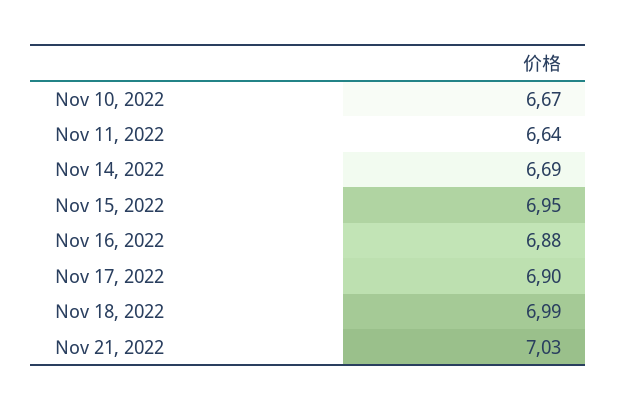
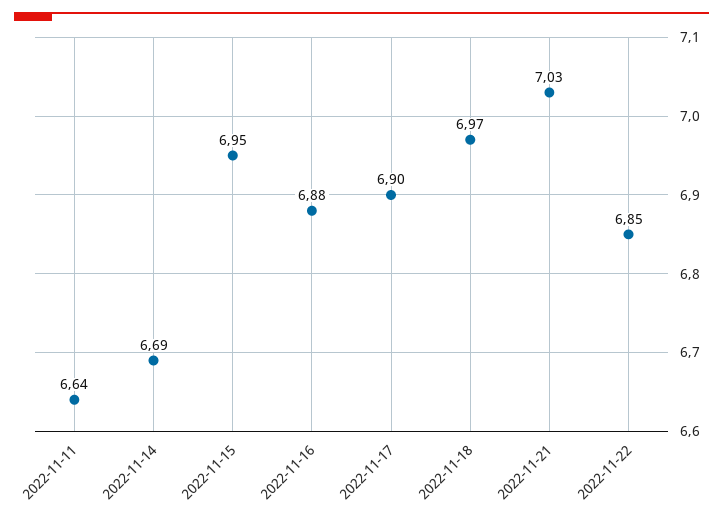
Nov 10, 2022: 6.67 -> none
Nov 18, 2022: 6.99 -> 6.97
2022-11-22: none -> 6.85

